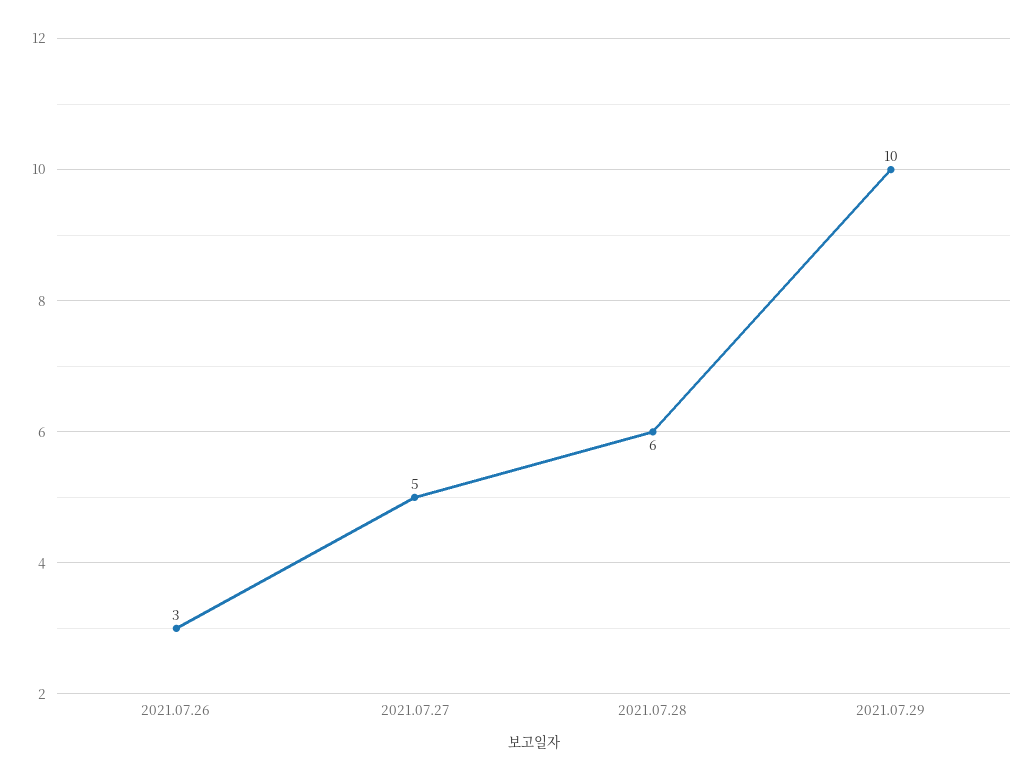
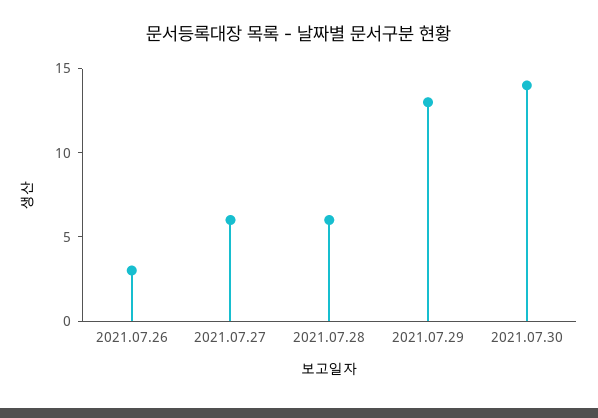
2021.07.27: 5 -> 6
2021.07.29: 10 -> 13
2021.07.30: none -> 14

